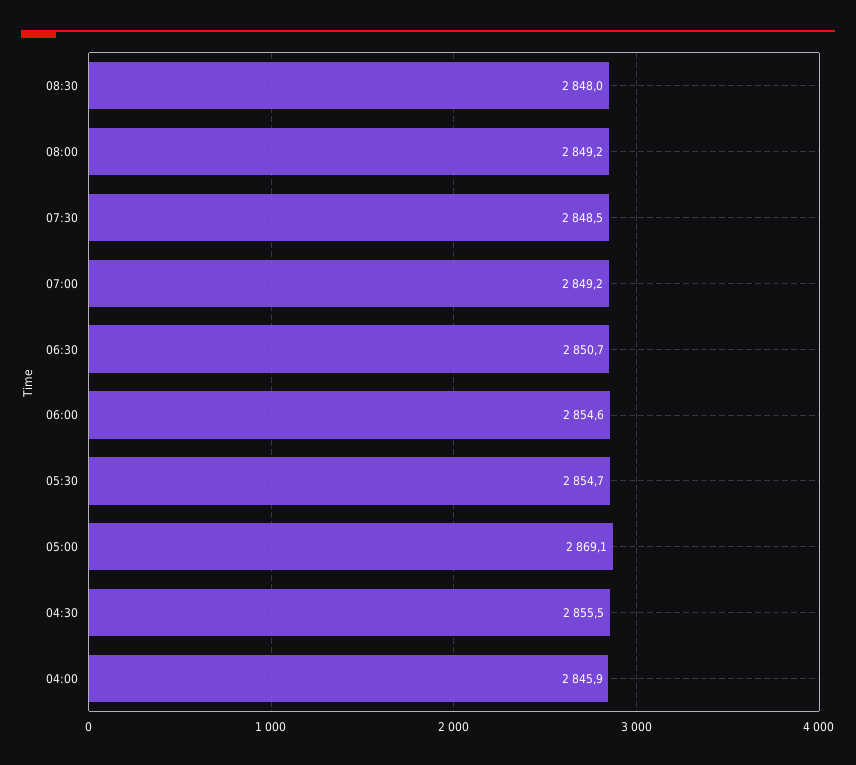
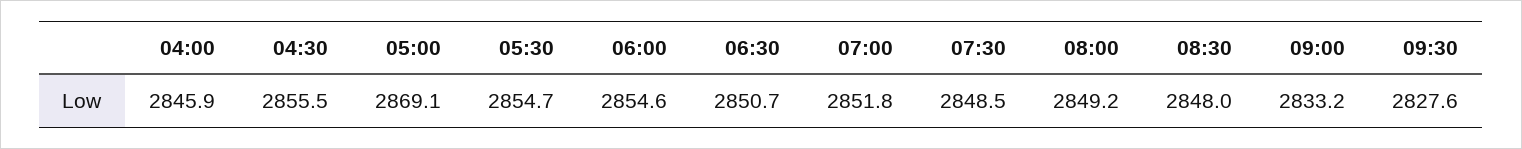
07:00: 2849.2 -> 2851.8
09:00: none -> 2833.2
09:30: none -> 2827.6

